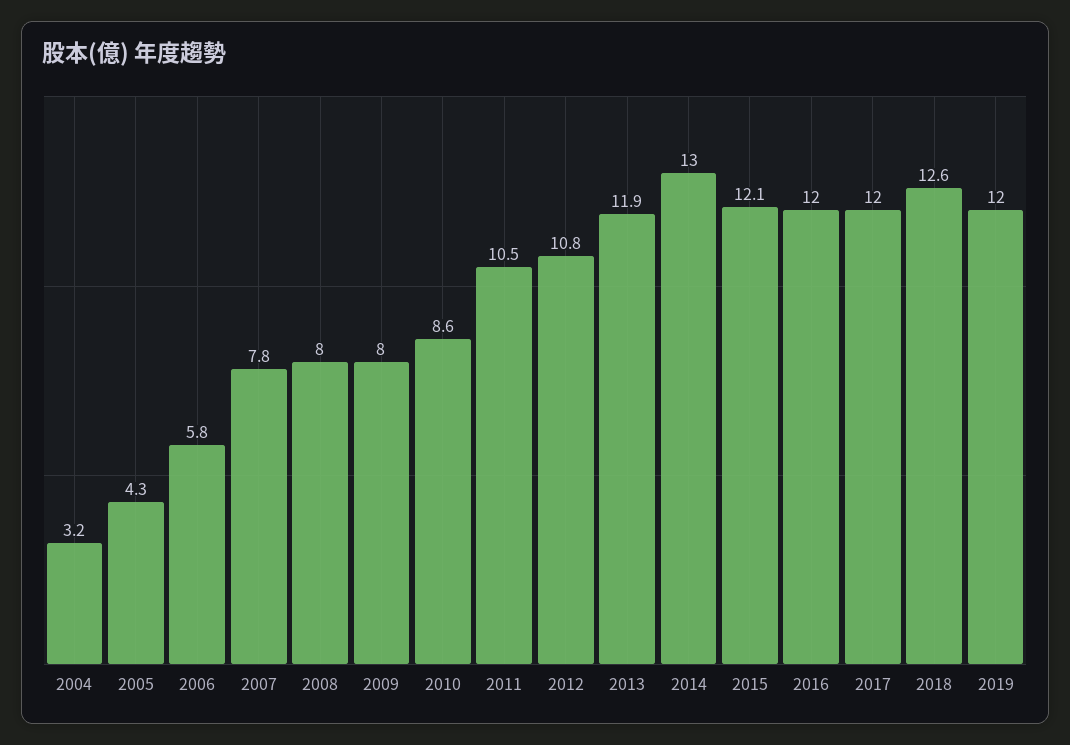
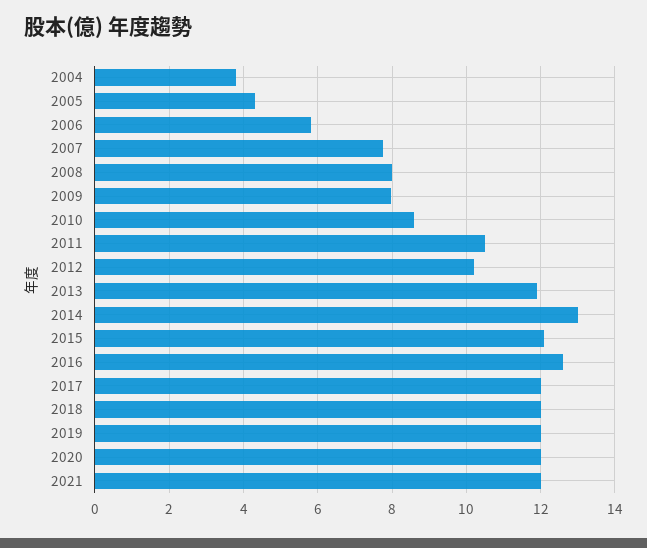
2004: 3.2 -> 3.8
2012: 10.8 -> 10.2
2016: 12 -> 12.6
2018: 12.6 -> 12
2020: none -> 12
2021: none -> 12

